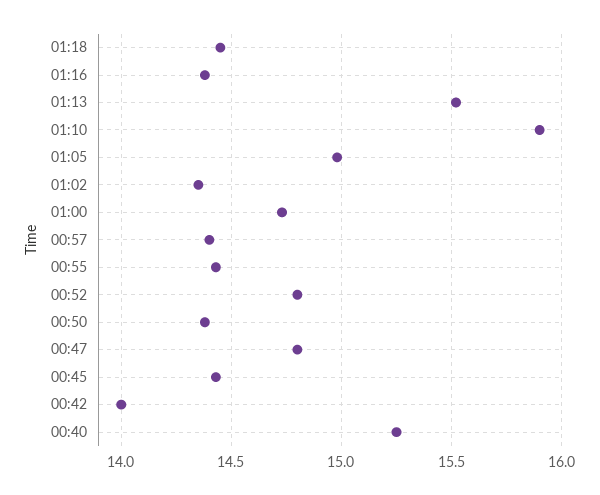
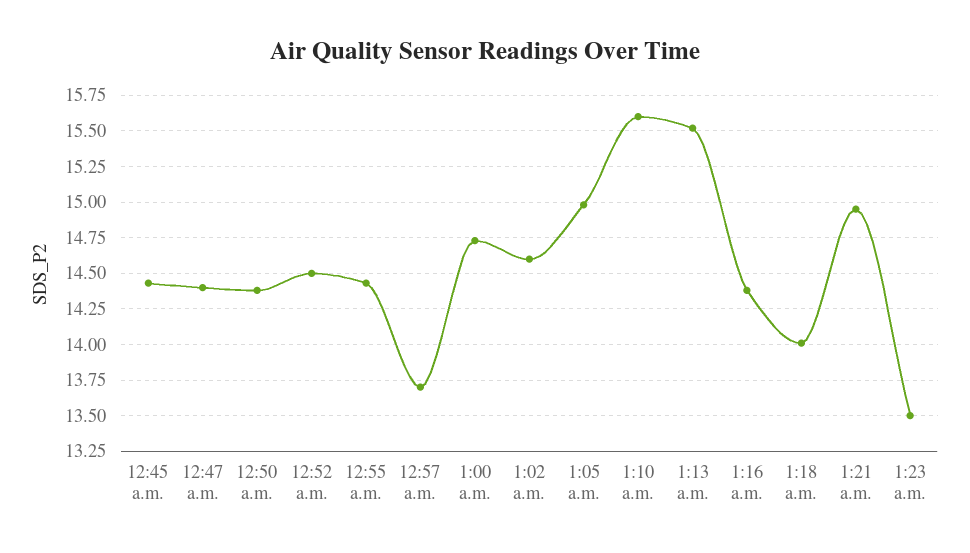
01:18: 14.45 -> 14
01:10: 15.9 -> 15.6
01:02: 14.35 -> 14.6
00:57: 14.4 -> 13.7
00:52: 14.8 -> 14.5
00:47: 14.8 -> 14.4
00:42: 14 -> none
00:40: 15.25 -> none
1:21 a.m.: none -> 14.95
1:23 a.m.: none -> 13.5

